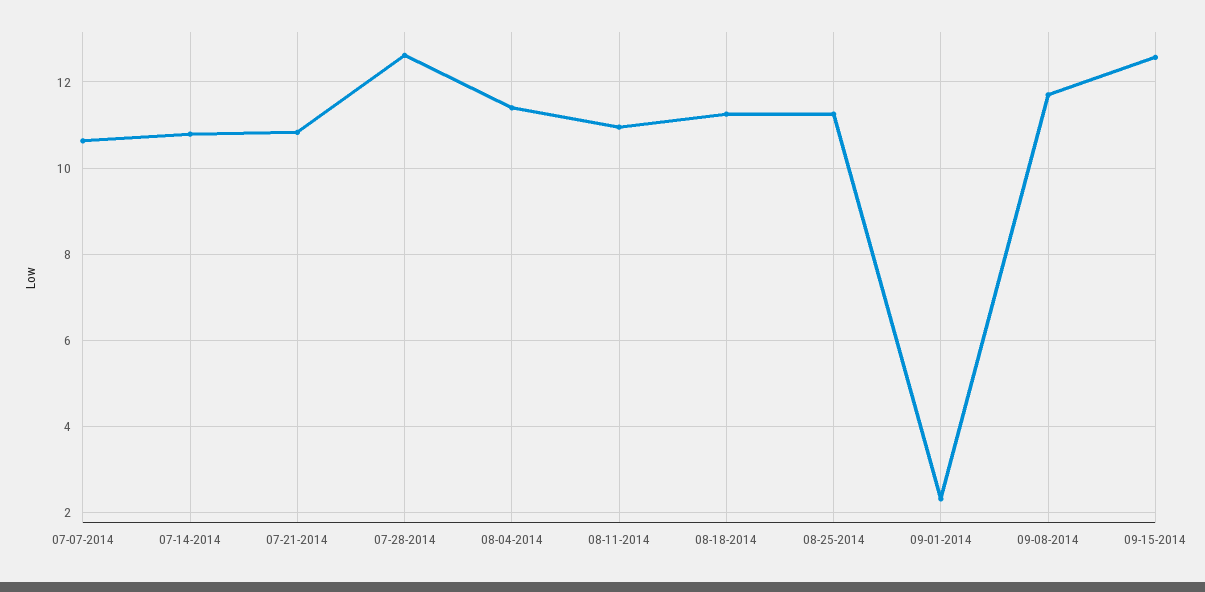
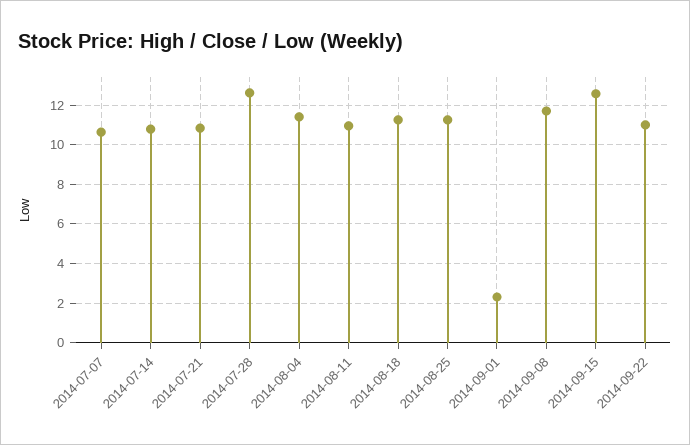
2014-09-22: none -> 11

